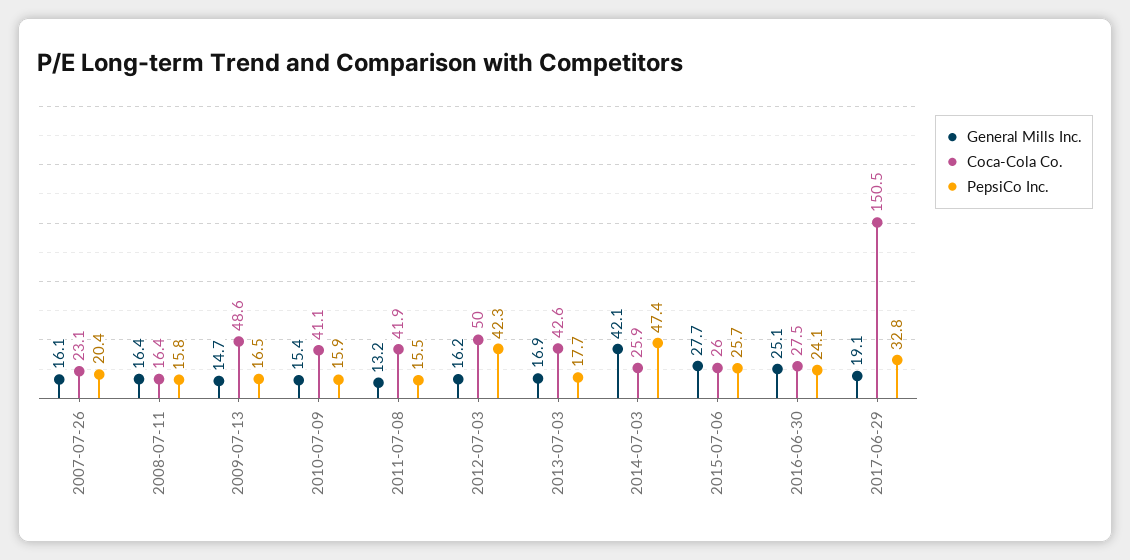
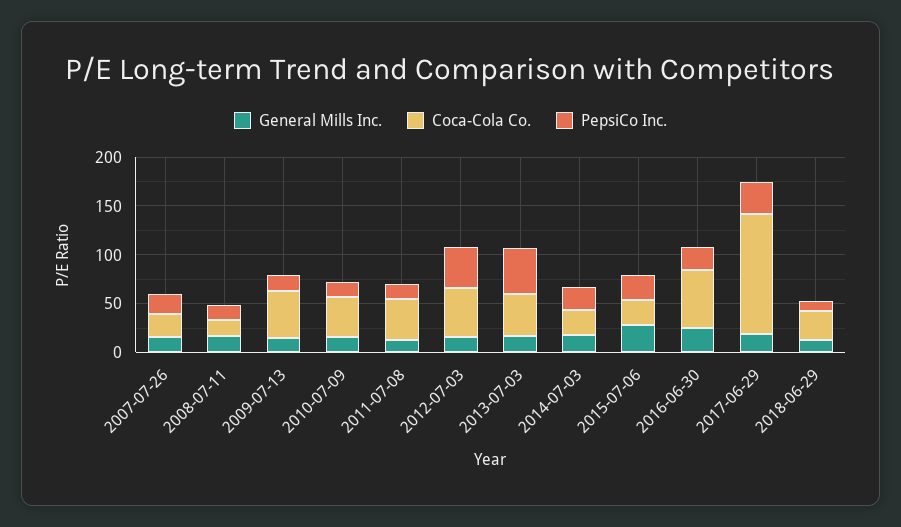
PepsiCo Inc., 2013-07-03: 17.7 -> 50
General Mills Inc., 2014-07-03: 42.1 -> 20
PepsiCo Inc., 2014-07-03: 47.4 -> 20
Coca-Cola Co., 2016-06-30: 27.5 -> 60
Coca-Cola Co., 2017-06-29: 150.5 -> 120
General Mills Inc., 2018-06-29: none -> 10
Coca-Cola Co., 2018-06-29: none -> 30
PepsiCo Inc., 2018-06-29: none -> 10

